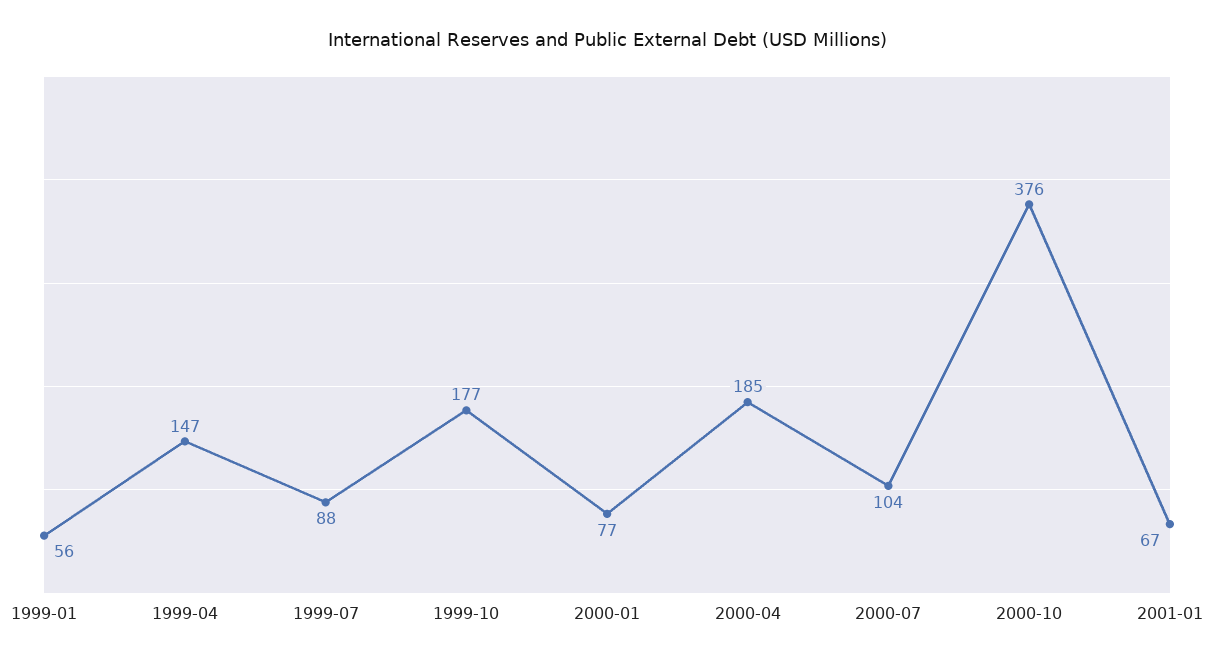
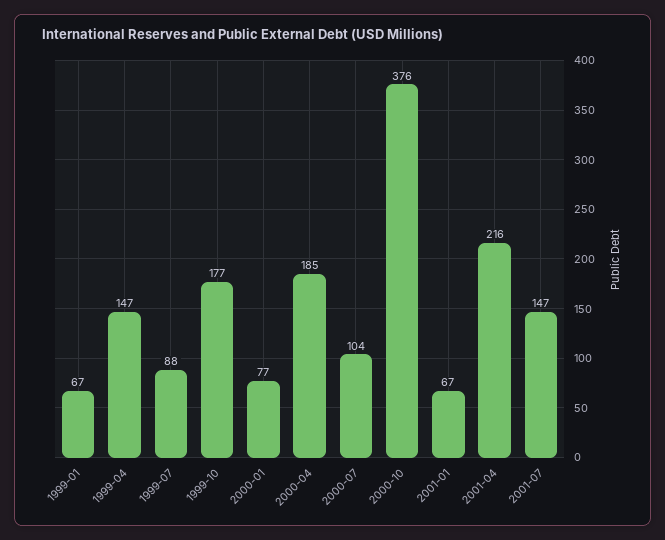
1999-01: 56 -> 67
2001-04: none -> 216
2001-07: none -> 147

